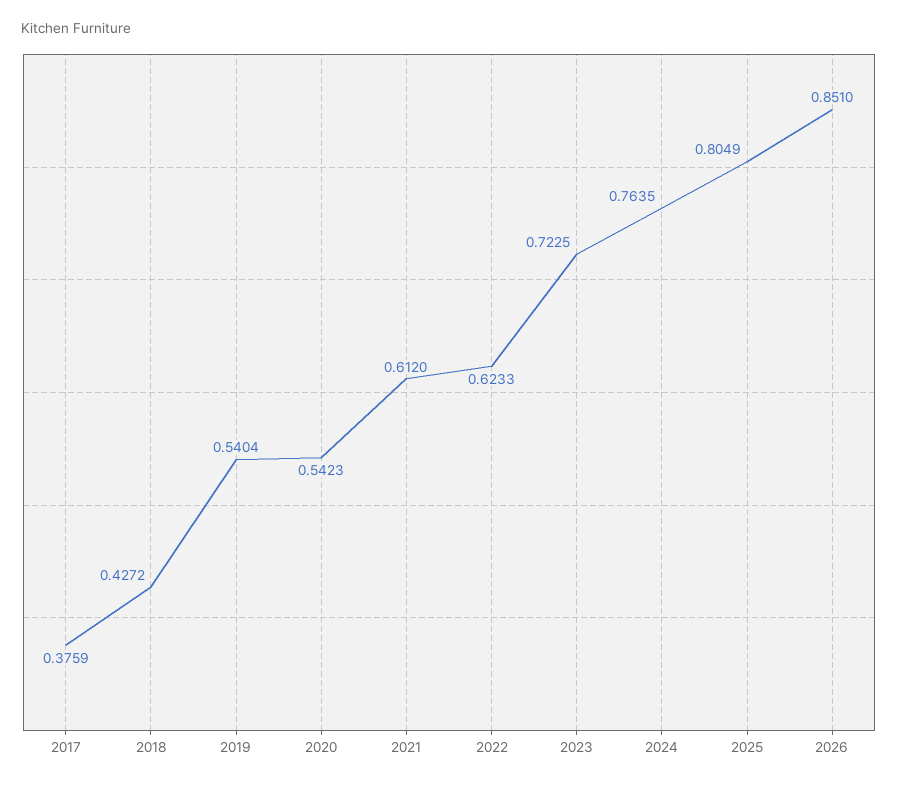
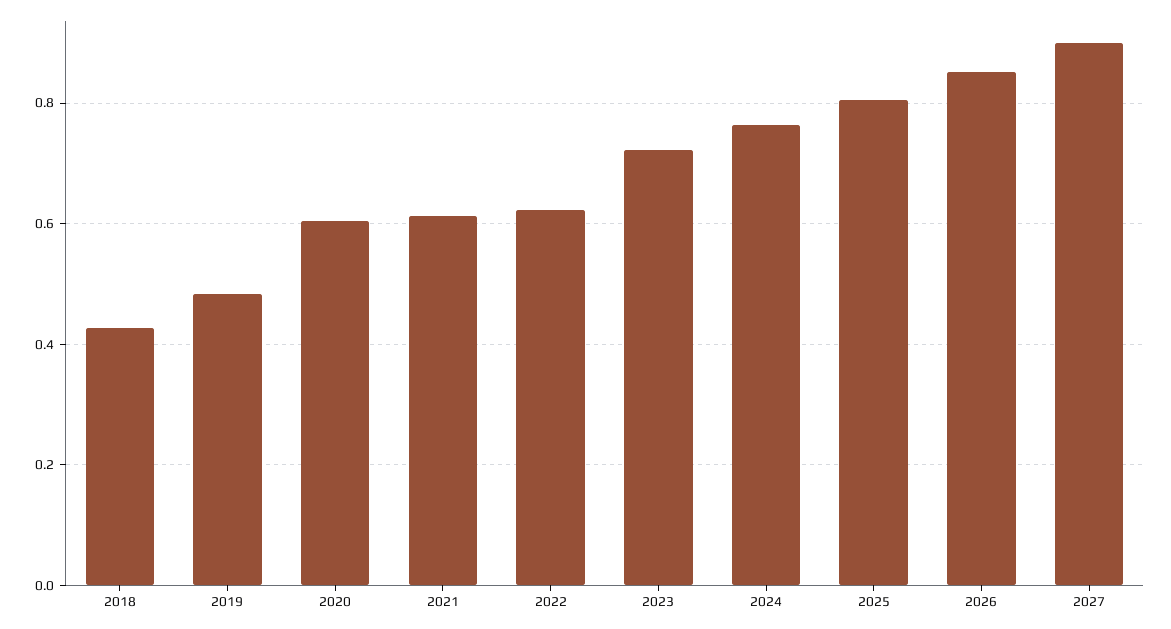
2017: 0.3759 -> none
2019: 0.5404 -> 0.48
2020: 0.5423 -> 0.6
2027: none -> 0.9

